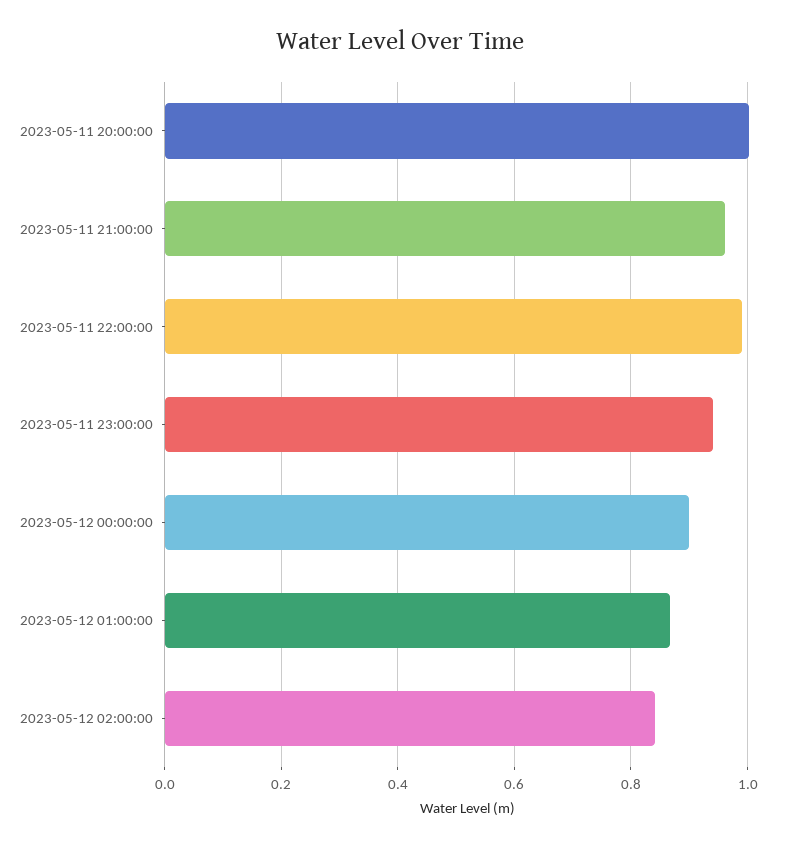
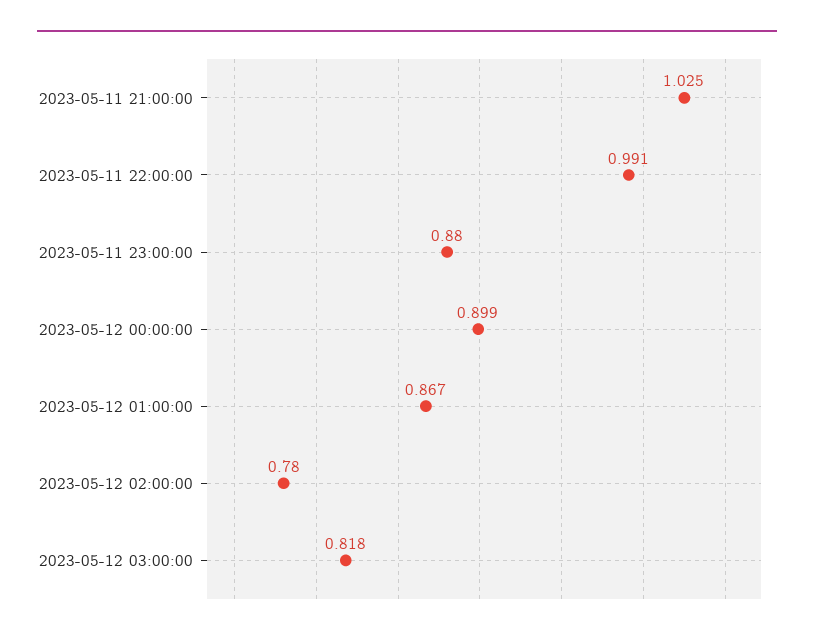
2023-05-11 20:00:00: 1 -> none
2023-05-11 21:00:00: 0.96 -> 1.025
2023-05-11 23:00:00: 0.94 -> 0.88
2023-05-12 02:00:00: 0.84 -> 0.78
2023-05-12 03:00:00: none -> 0.818

